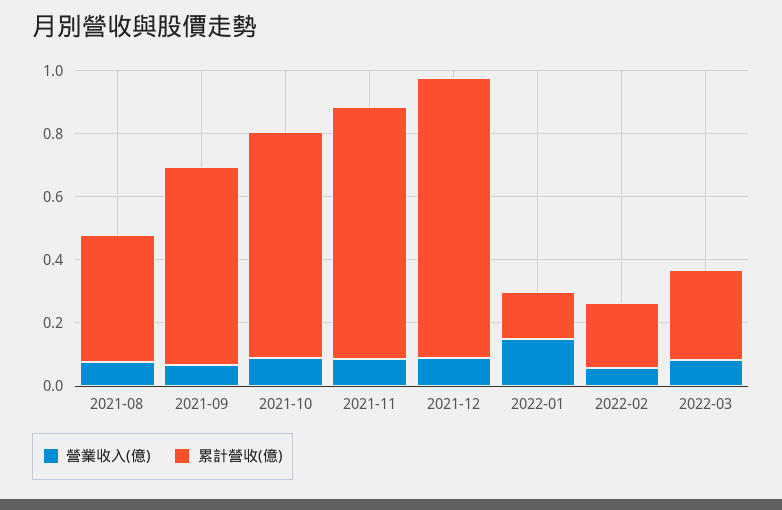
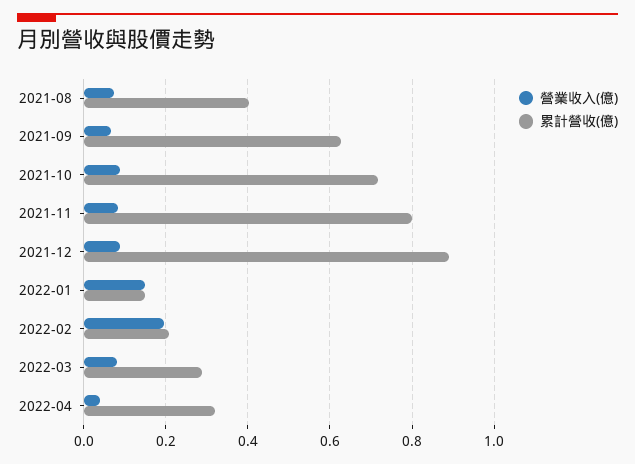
營業收入(億), 2022-02: 0.05 -> 0.2
營業收入(億), 2022-04: none -> 0.04
累計營收(億), 2022-04: none -> 0.32

